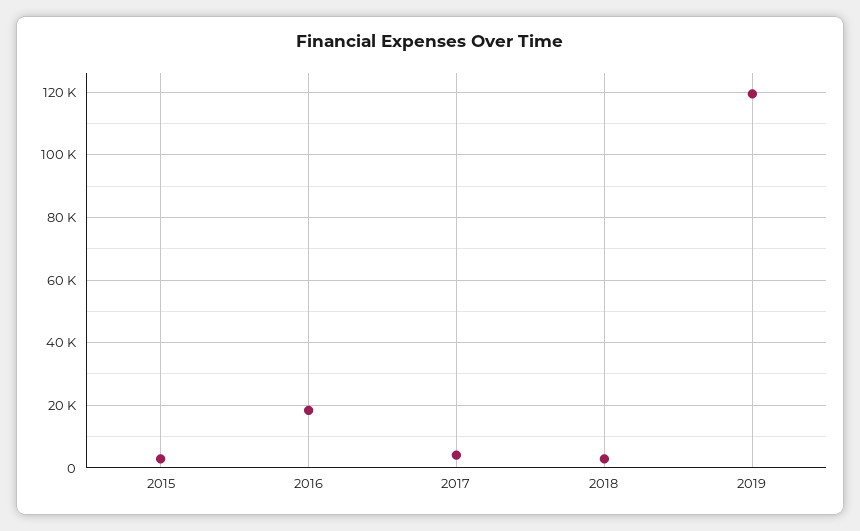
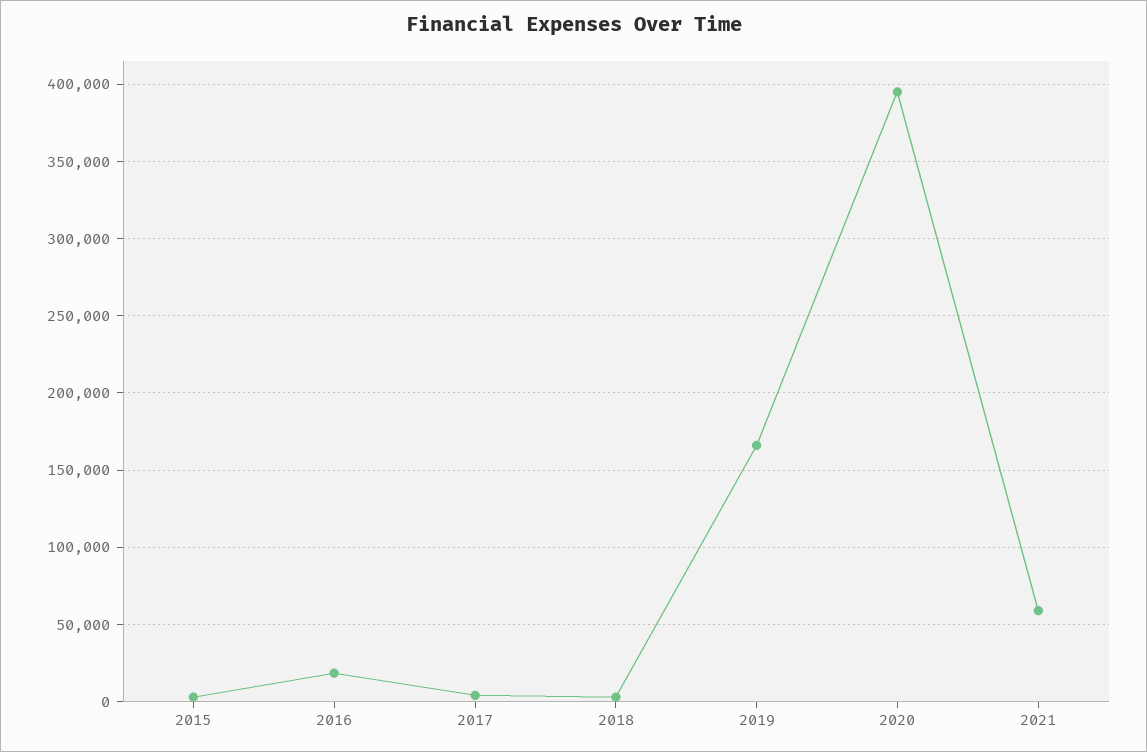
2019: 120000 -> 165000
2020: none -> 395000
2021: none -> 60000

